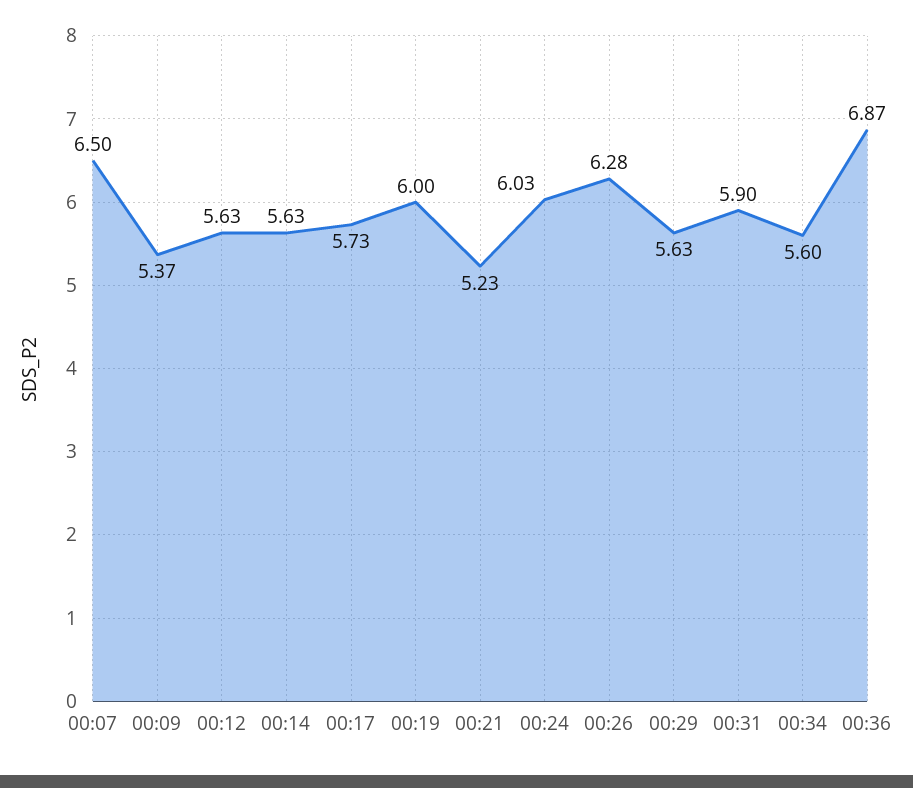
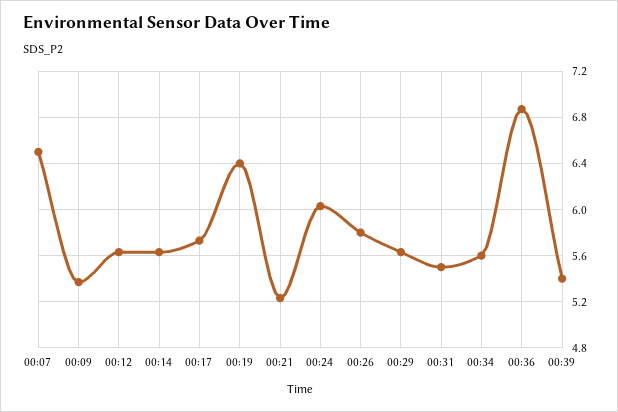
00:19: 6 -> 6.4
00:26: 6.28 -> 5.8
00:31: 5.9 -> 5.5
00:39: none -> 5.4

